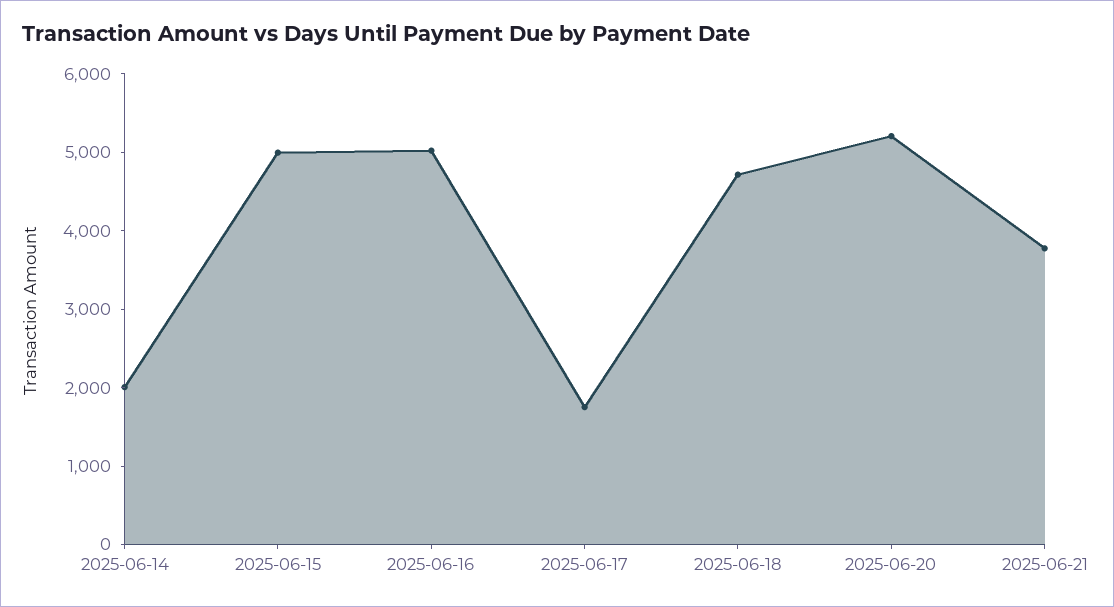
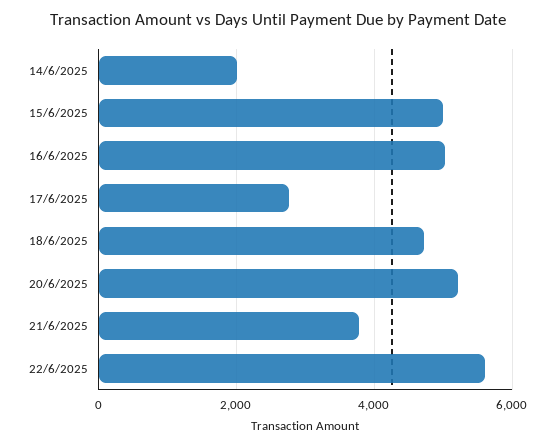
2025-06-17: 1800 -> 2800
22/6/2025: none -> 5600

